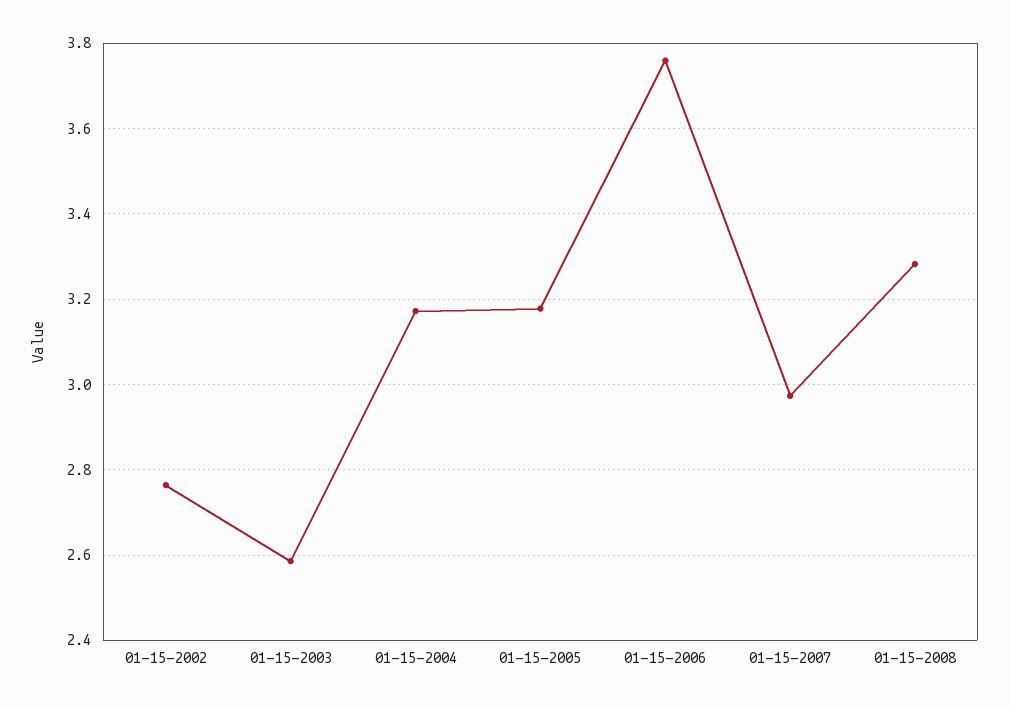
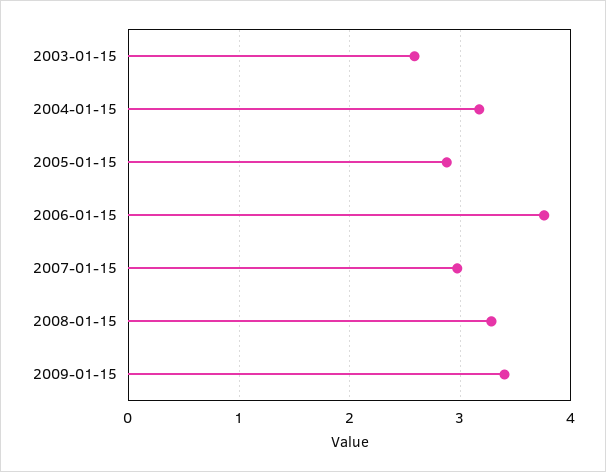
01-15-2002: 2.76 -> none
01-15-2005: 3.18 -> 2.9
2009-01-15: none -> 3.4

